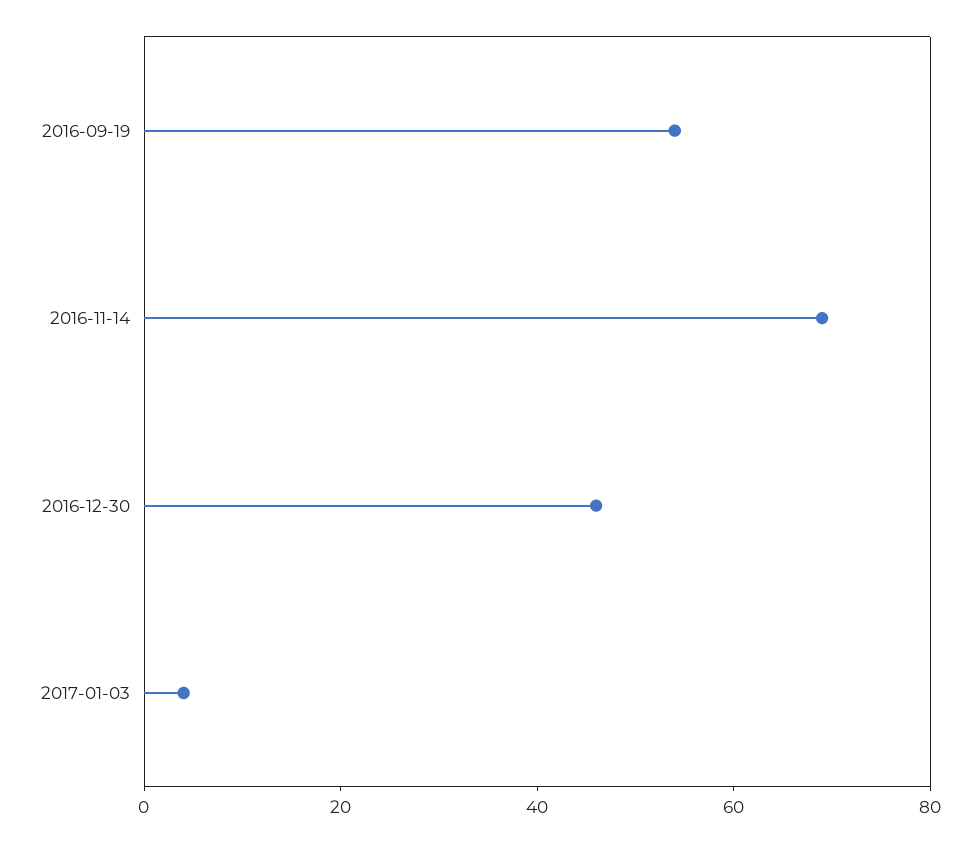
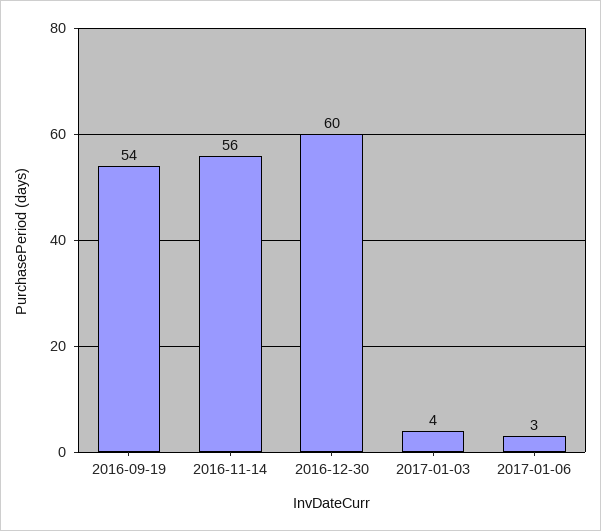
2016-11-14: 70 -> 56
2016-12-30: 45 -> 60
2017-01-06: none -> 3

